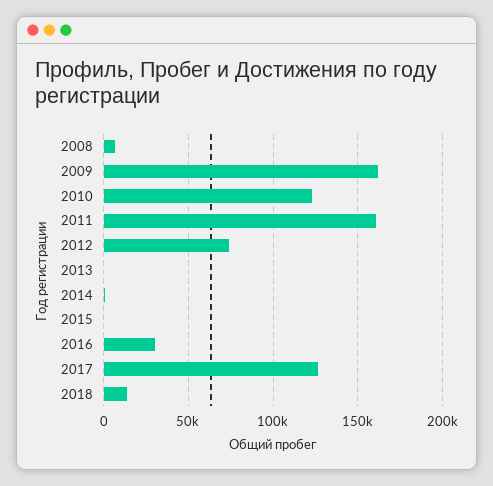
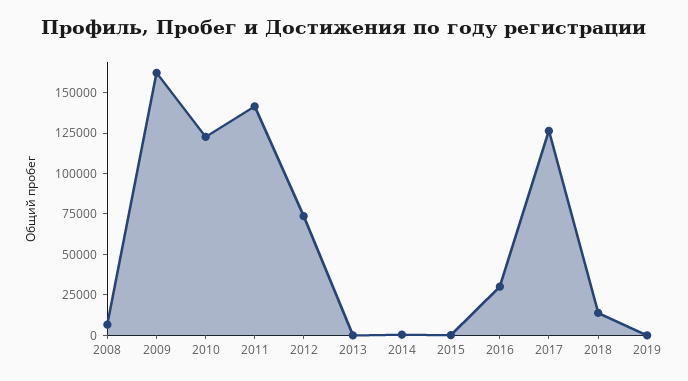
2011: 160000 -> 140000
2019: none -> 0

